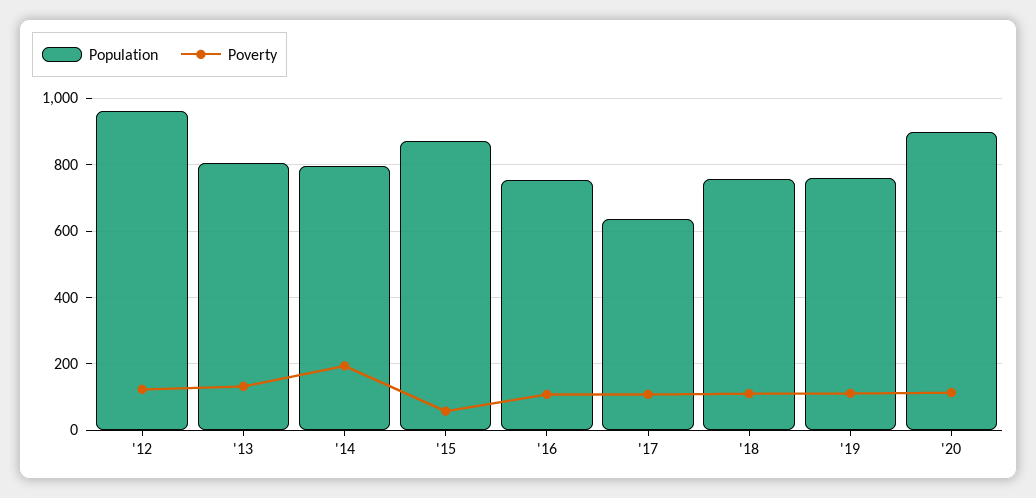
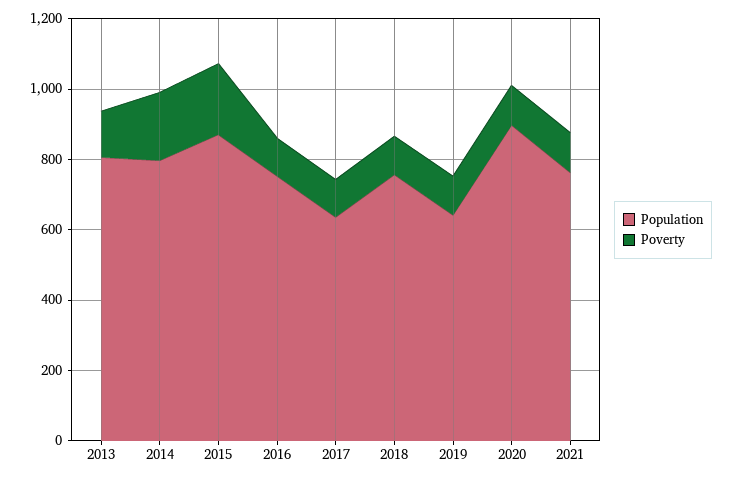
Population, '12: 960 -> none
Poverty, '12: 120 -> none
Poverty, '15: 60 -> 200
Population, '19: 760 -> 650
Population, 2021: none -> 750
Poverty, 2021: none -> 100

